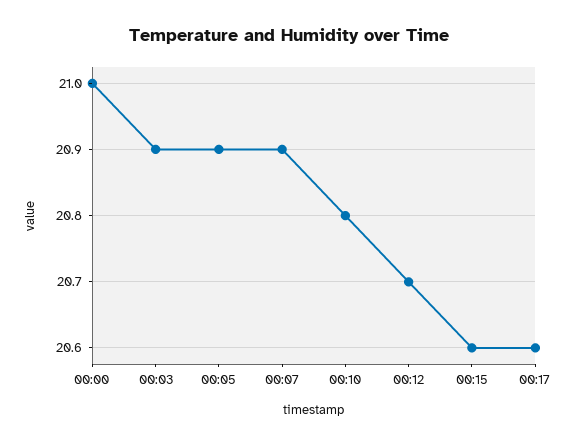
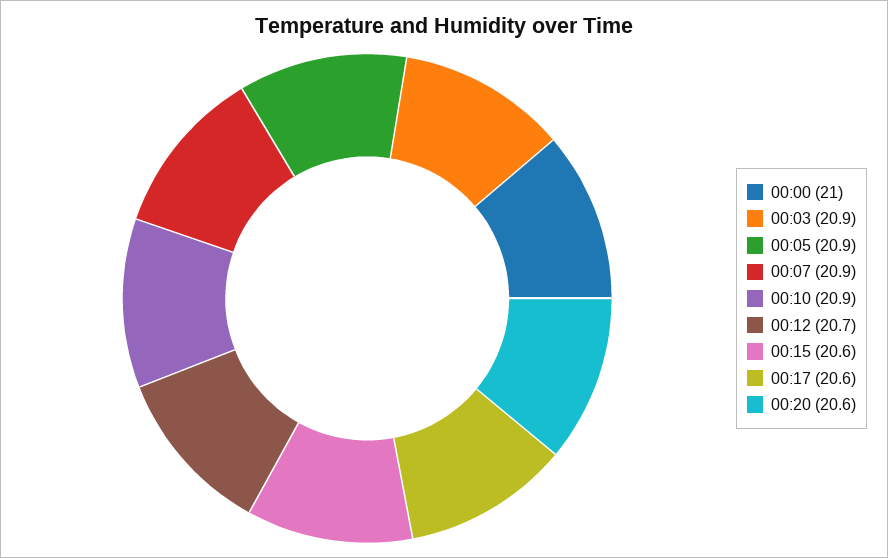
00:10: 20.8 -> 20.9
00:20: none -> 20.6

